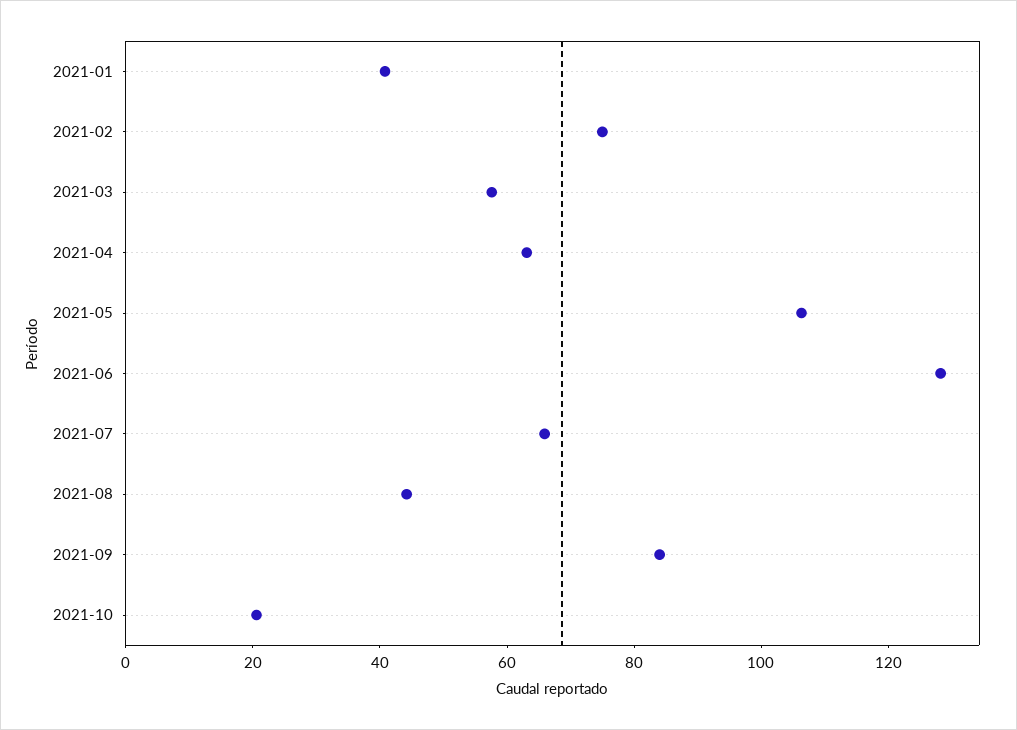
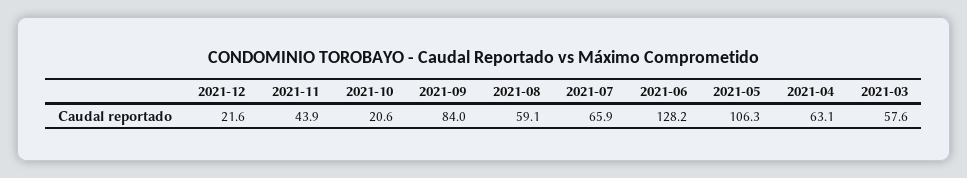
2021-01: 40 -> none
2021-02: 75 -> none
2021-08: 45 -> 59.1
2021-12: none -> 21.6
2021-11: none -> 43.9

